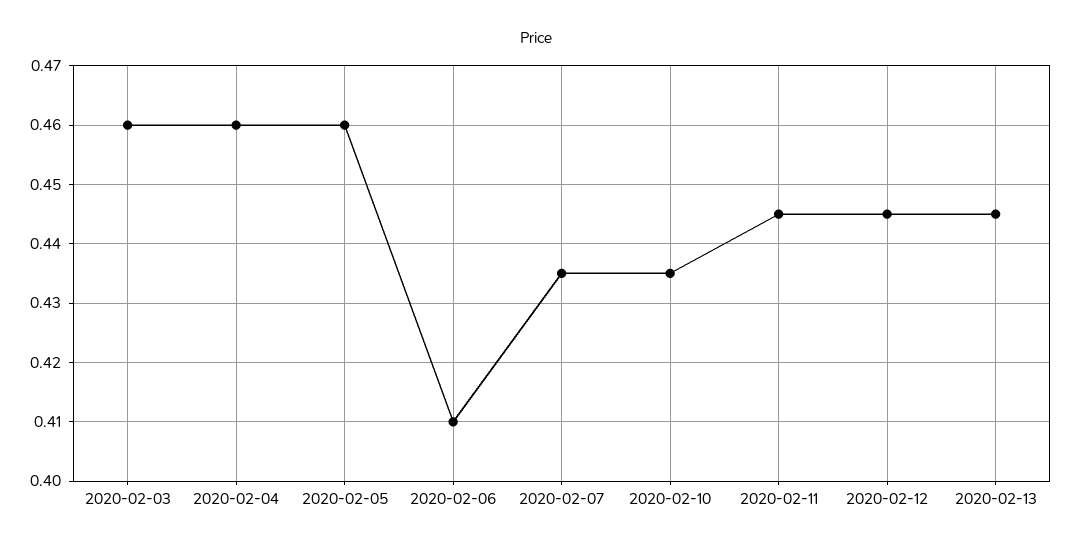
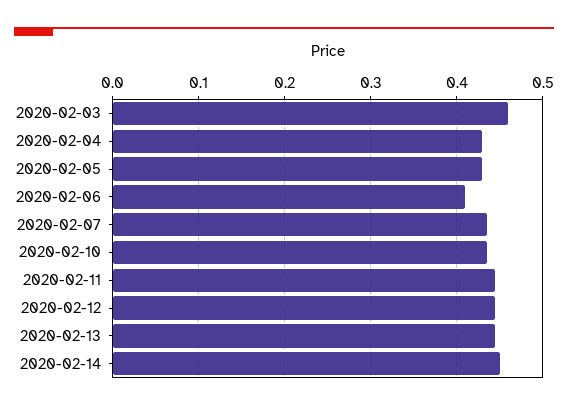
2020-02-04: 0.46 -> 0.43
2020-02-05: 0.46 -> 0.43
2020-02-14: none -> 0.45

